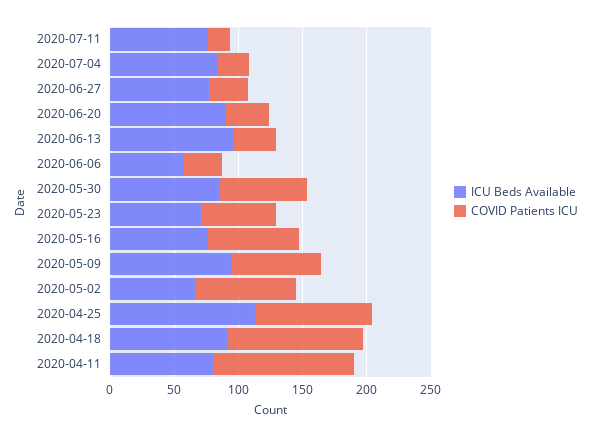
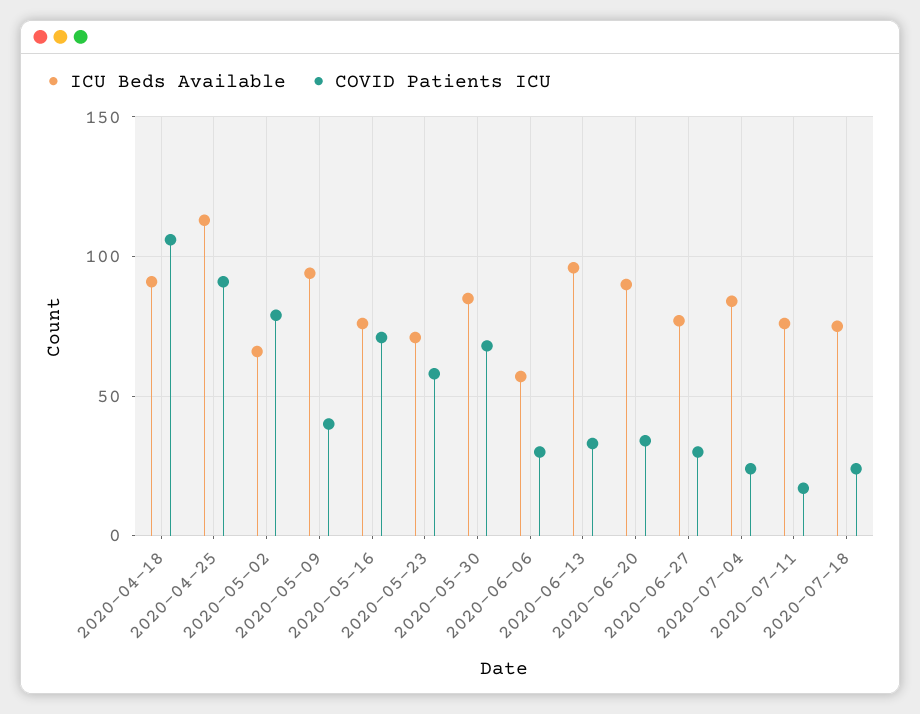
COVID Patients ICU, 2020-05-09: 70 -> 40
ICU Beds Available, 2020-04-11: 80 -> none
COVID Patients ICU, 2020-04-11: 110 -> none
ICU Beds Available, 2020-07-18: none -> 75
COVID Patients ICU, 2020-07-18: none -> 25

